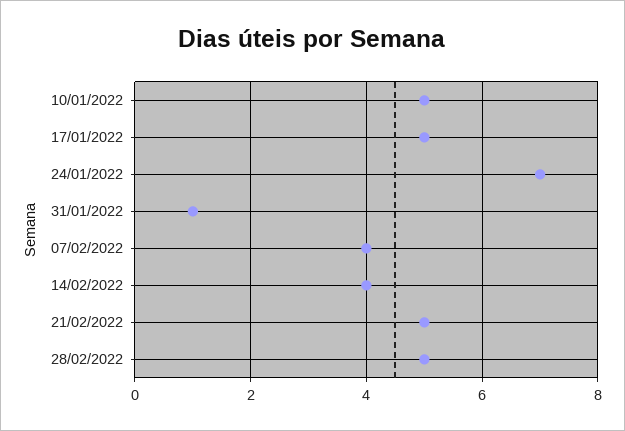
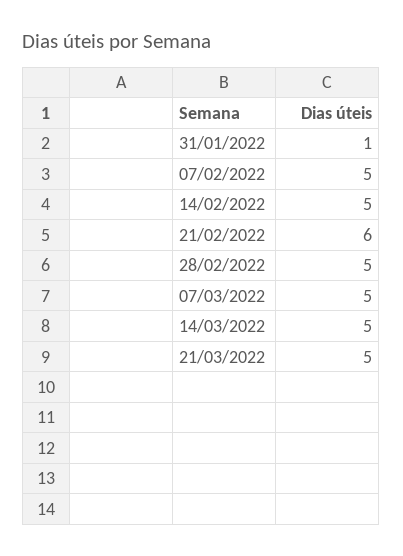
10/01/2022: 5 -> none
17/01/2022: 5 -> none
24/01/2022: 7 -> none
07/02/2022: 4 -> 5
14/02/2022: 4 -> 5
21/02/2022: 5 -> 6
07/03/2022: none -> 5
14/03/2022: none -> 5
21/03/2022: none -> 5

